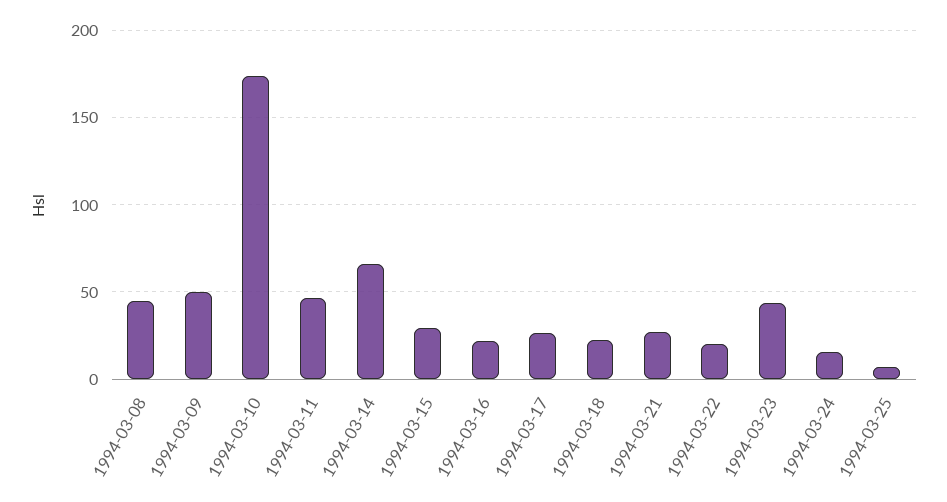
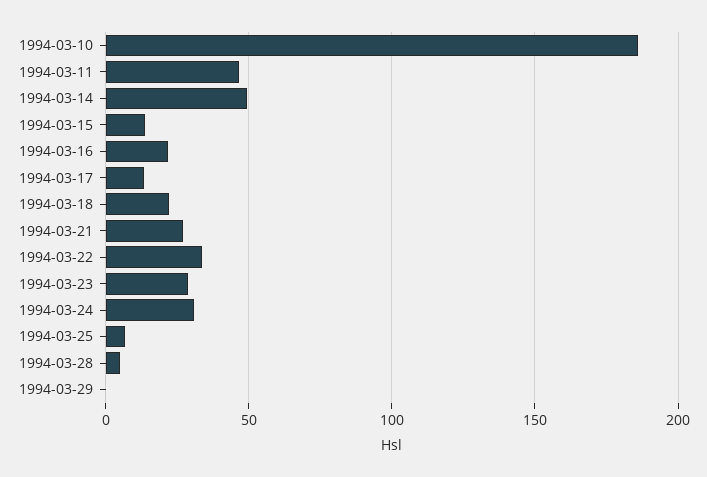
1994-03-08: 45 -> none
1994-03-09: 50 -> none
1994-03-10: 175 -> 185
1994-03-14: 65 -> 50
1994-03-15: 30 -> 15
1994-03-17: 25 -> 15
1994-03-22: 20 -> 35
1994-03-23: 45 -> 30
1994-03-24: 15 -> 30
1994-03-28: none -> 5
1994-03-29: none -> 0

